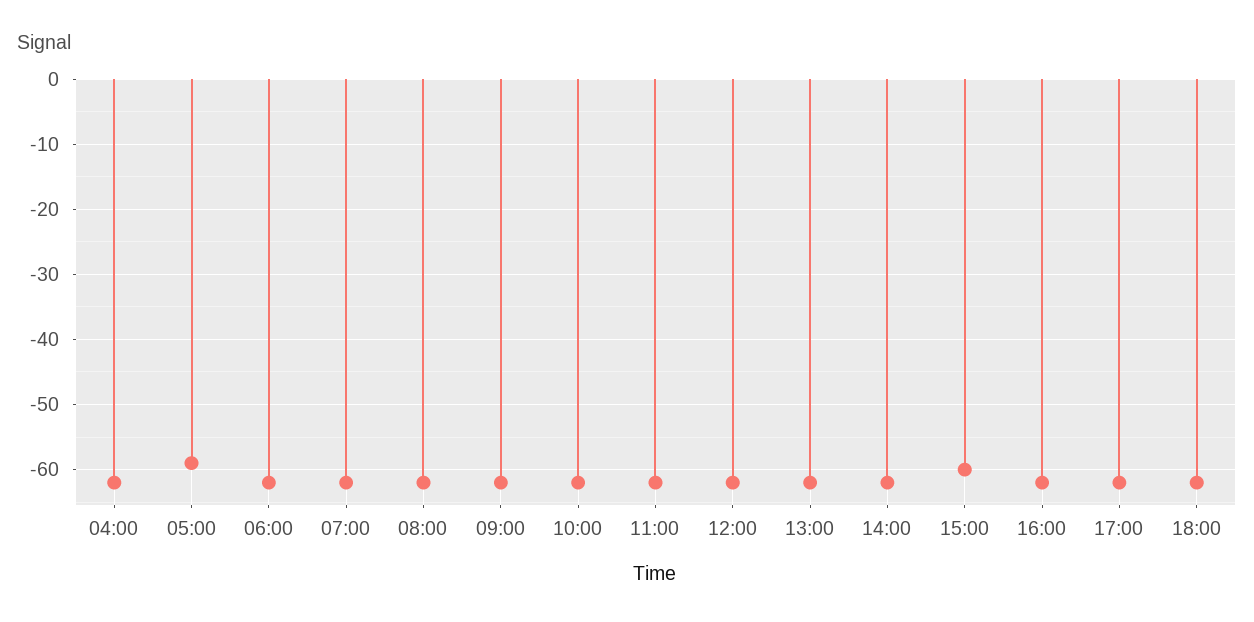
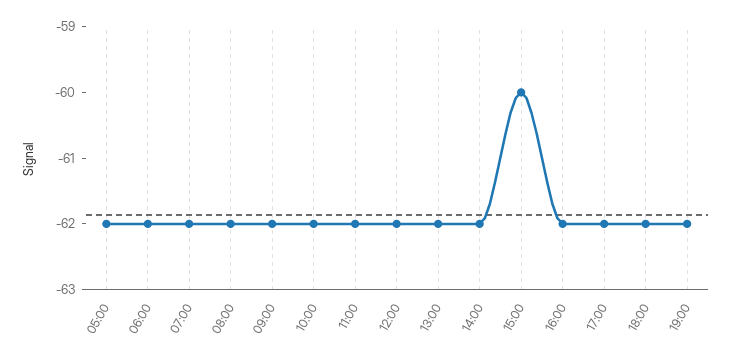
04:00: -62 -> none
05:00: -59 -> -62
19:00: none -> -62

